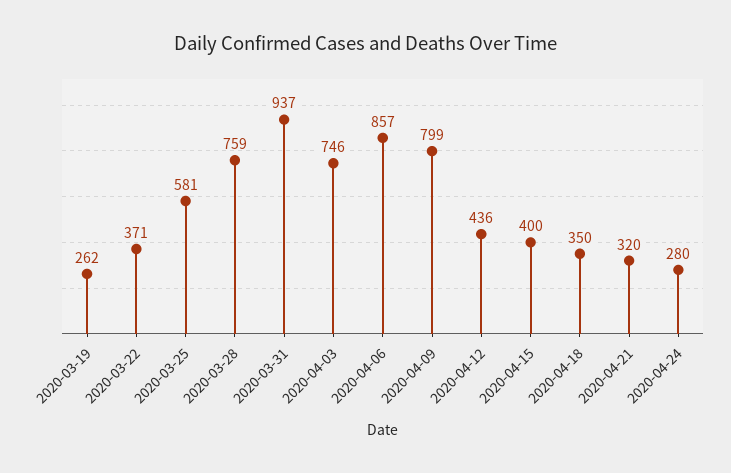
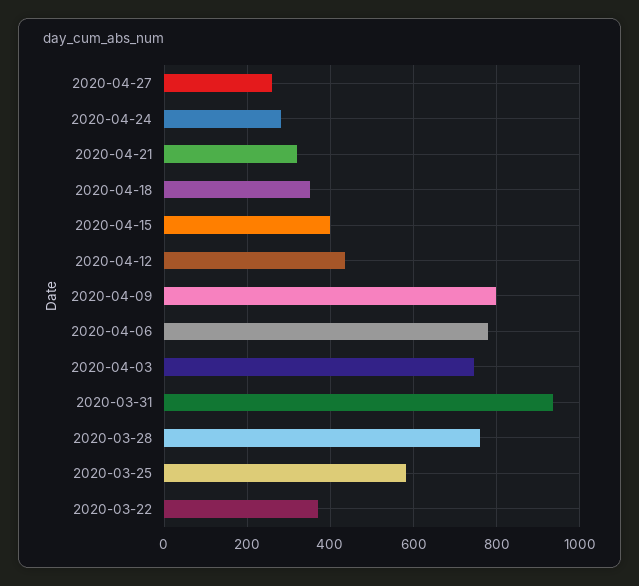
2020-03-19: 262 -> none
2020-04-06: 857 -> 780
2020-04-27: none -> 260

